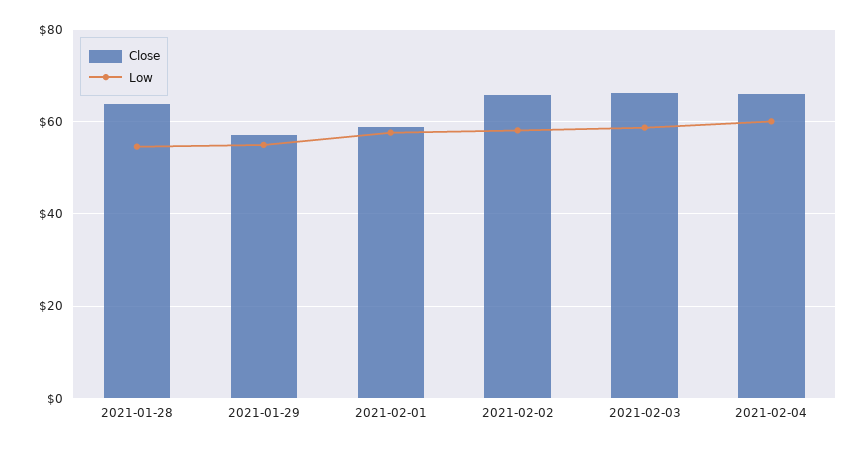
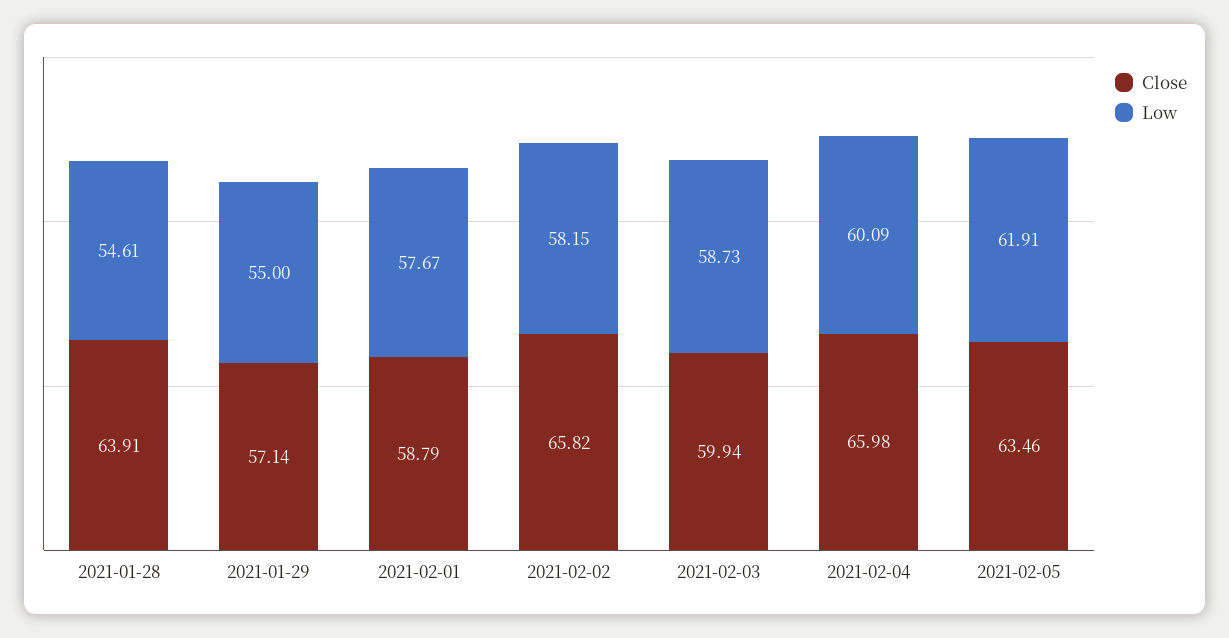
Close, 2021-02-03: 66 -> 59.94
Close, 2021-02-05: none -> 63.46
Low, 2021-02-05: none -> 61.91

